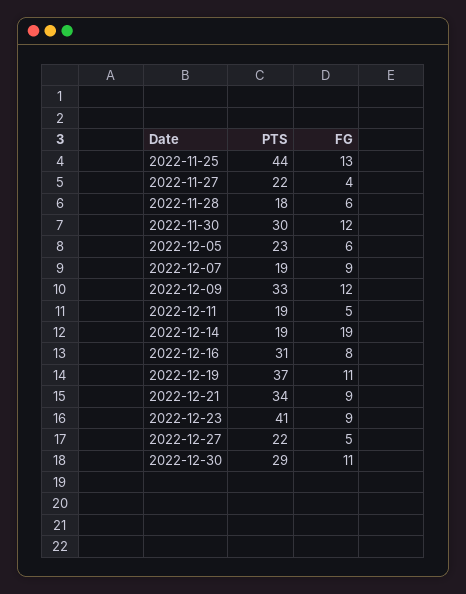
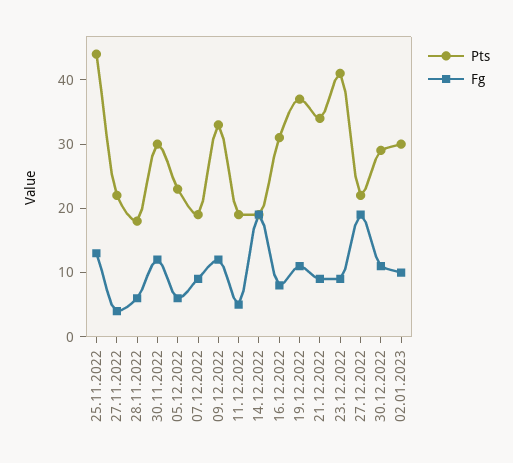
FG, 2022-12-27: 5 -> 20
PTS, 02.01.2023: none -> 30
FG, 02.01.2023: none -> 10

